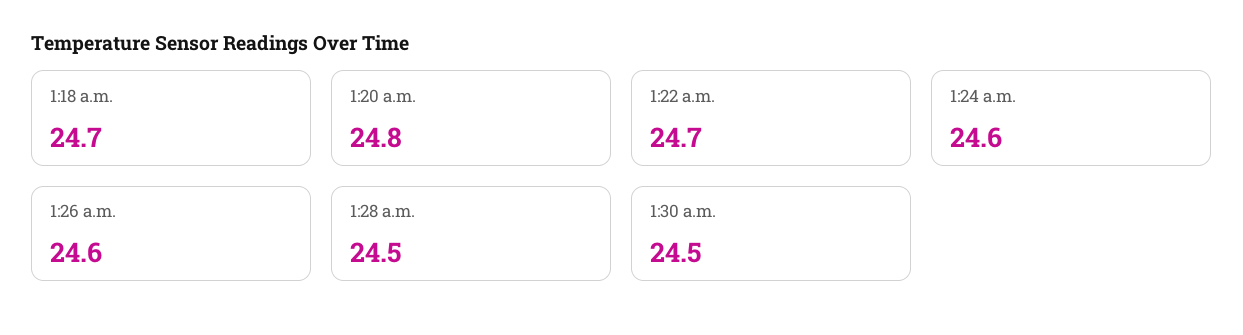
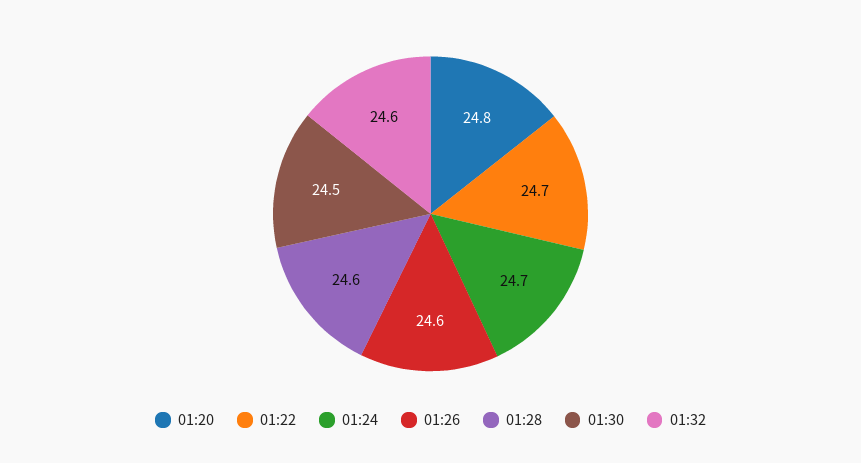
1:18 a.m.: 24.7 -> none
1:24 a.m.: 24.6 -> 24.7
1:28 a.m.: 24.5 -> 24.6
01:32: none -> 24.6

